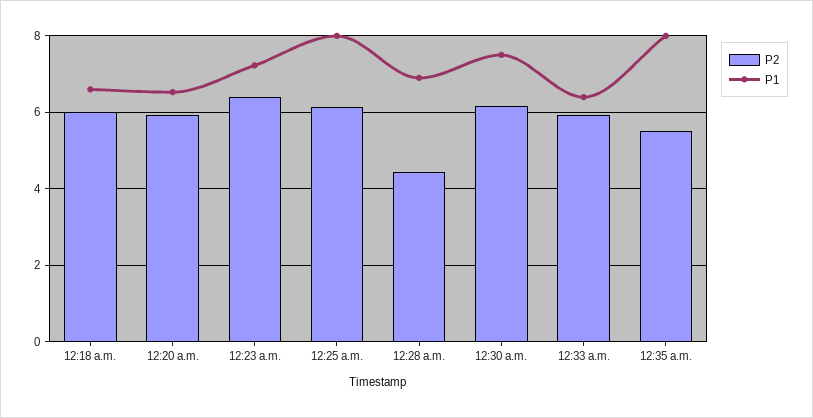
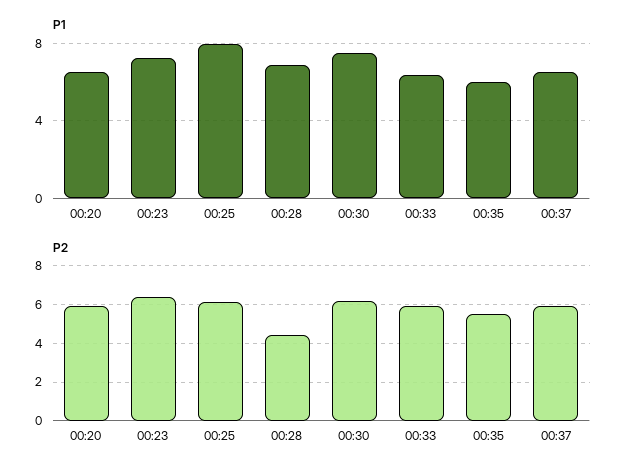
P2, 12:18 a.m.: 6 -> none
P1, 12:18 a.m.: 6.6 -> none
P1, 12:35 a.m.: 8 -> 6
P1, 00:37: none -> 6.5
P2, 00:37: none -> 6

